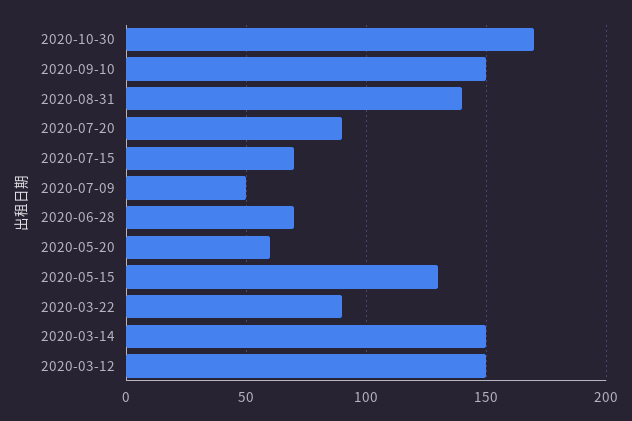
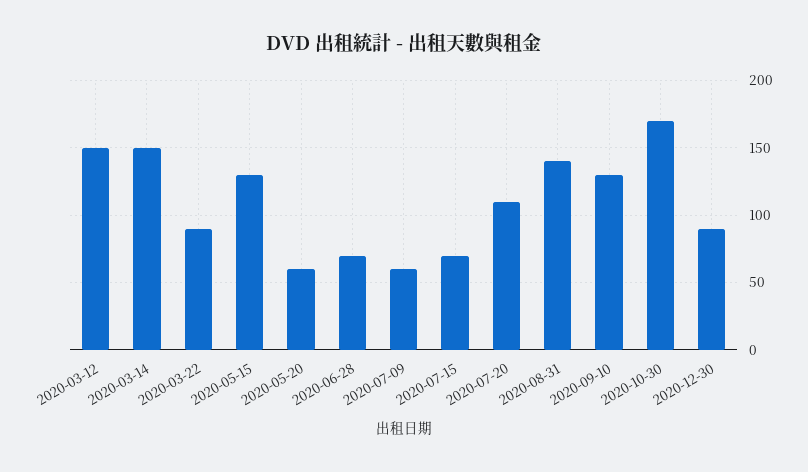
2020-09-10: 150 -> 130
2020-07-20: 90 -> 110
2020-07-09: 50 -> 60
2020-12-30: none -> 90

